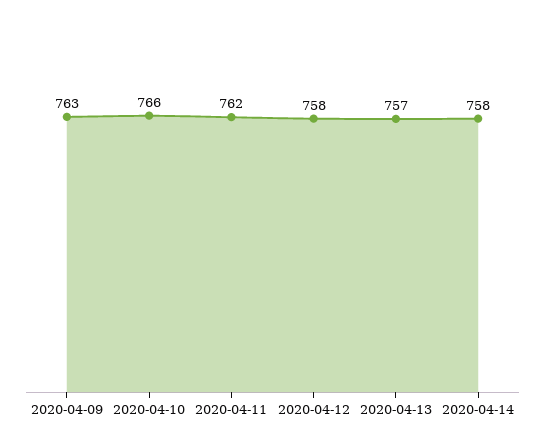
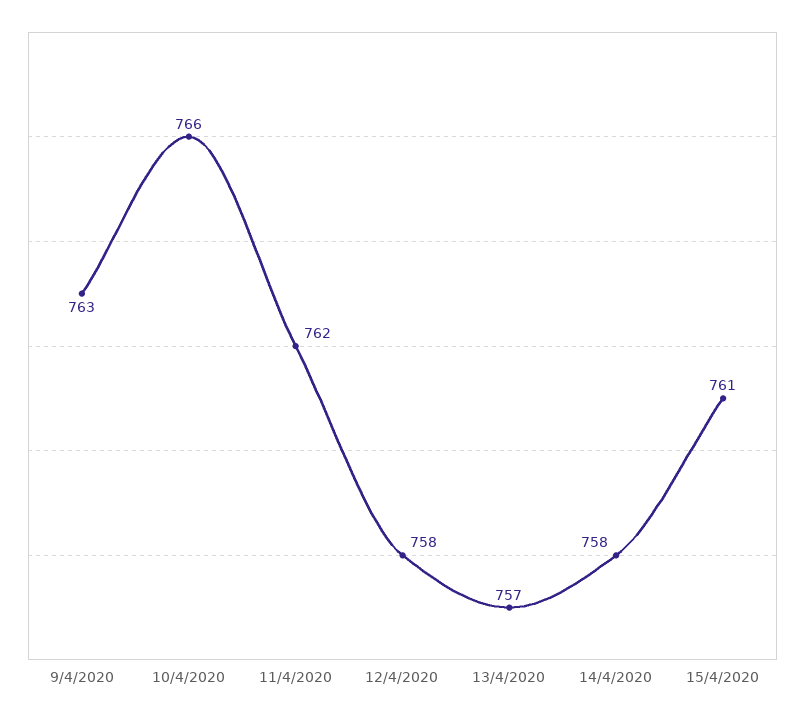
15/4/2020: none -> 761

